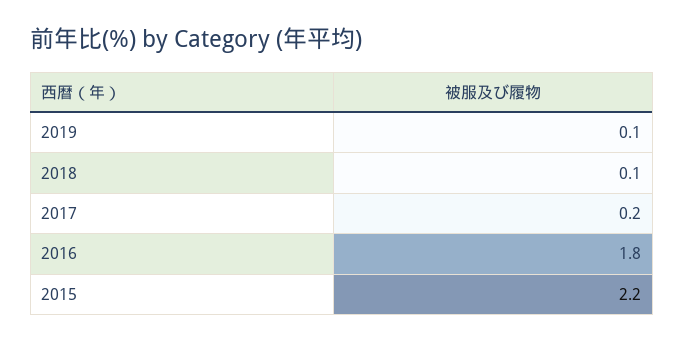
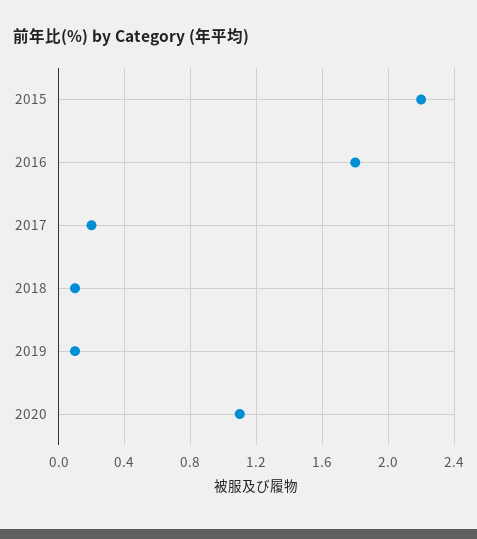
2020: none -> 1.1

